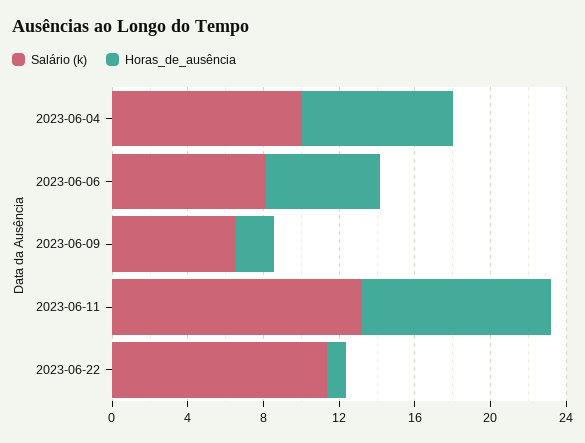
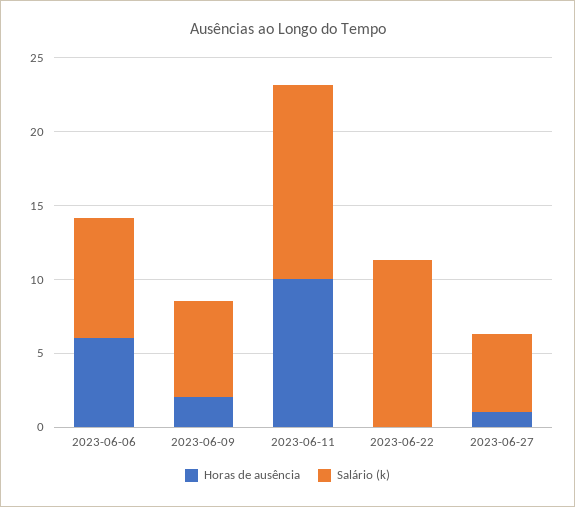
Salário (k), 2023-06-04: 10 -> none
Horas_de_ausência, 2023-06-04: 8 -> none
Horas_de_ausência, 2023-06-22: 1 -> 0
Horas_de_ausência, 2023-06-27: none -> 1
Salário (k), 2023-06-27: none -> 5

